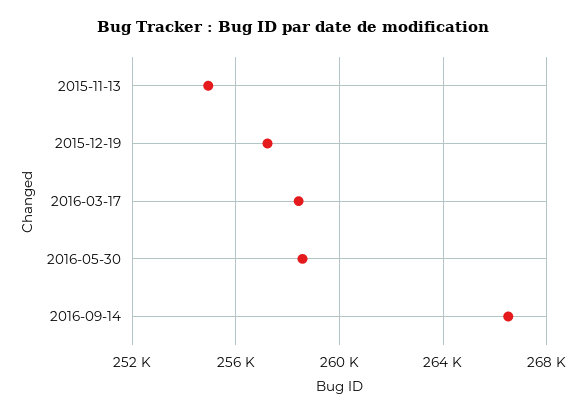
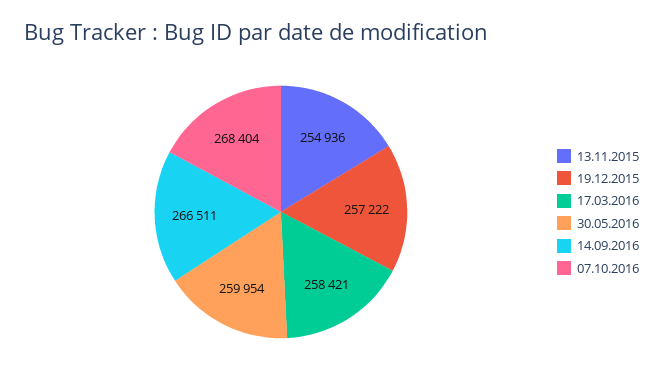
2016-05-30: 258500 -> 259954
07.10.2016: none -> 268404

